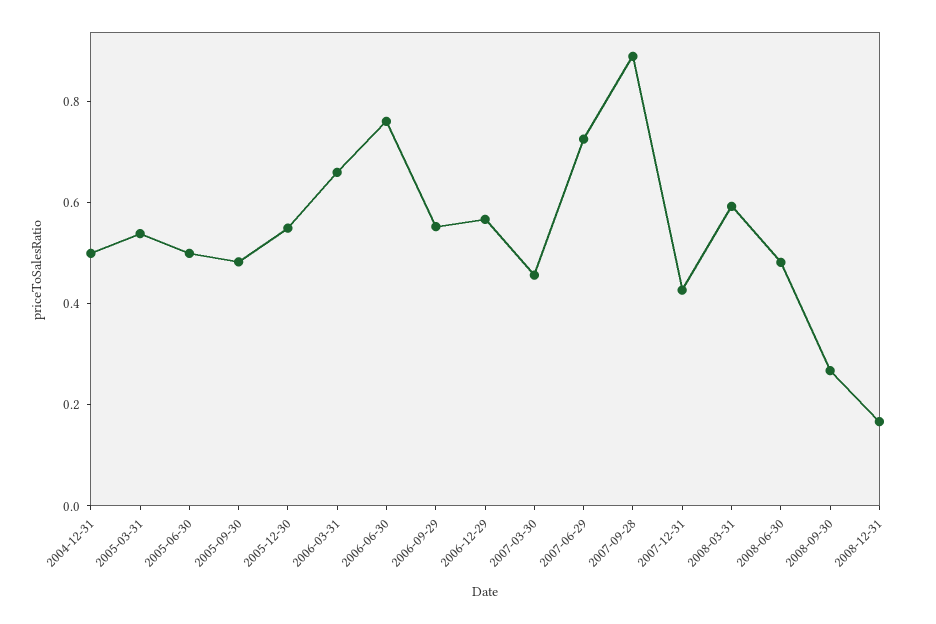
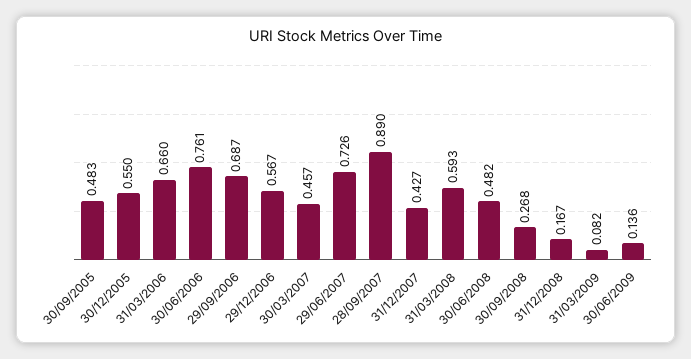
2004-12-31: 0.5 -> none
2005-03-31: 0.55 -> none
2005-06-30: 0.5 -> none
2006-09-29: 0.55 -> 0.687
31/03/2009: none -> 0.082
30/06/2009: none -> 0.136

